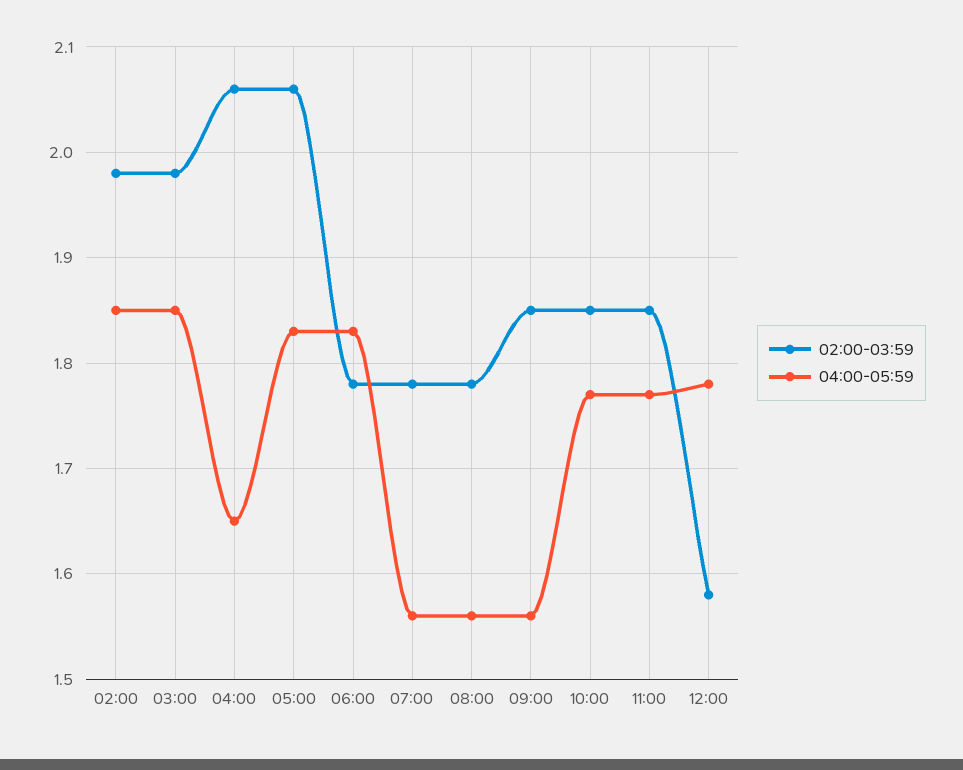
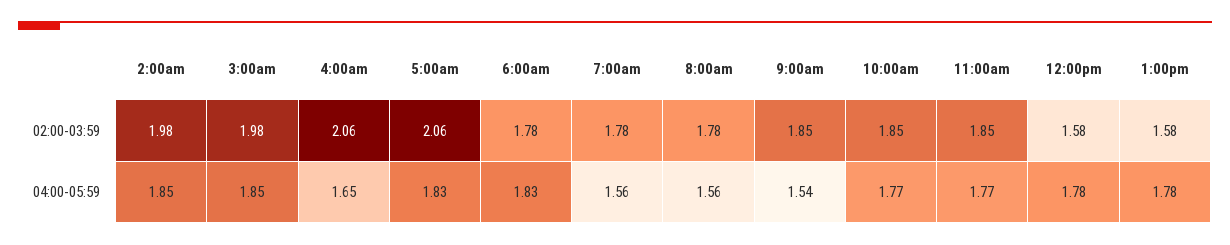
04:00-05:59, 09:00: 1.56 -> 1.54
02:00-03:59, 1:00pm: none -> 1.58
04:00-05:59, 1:00pm: none -> 1.78

